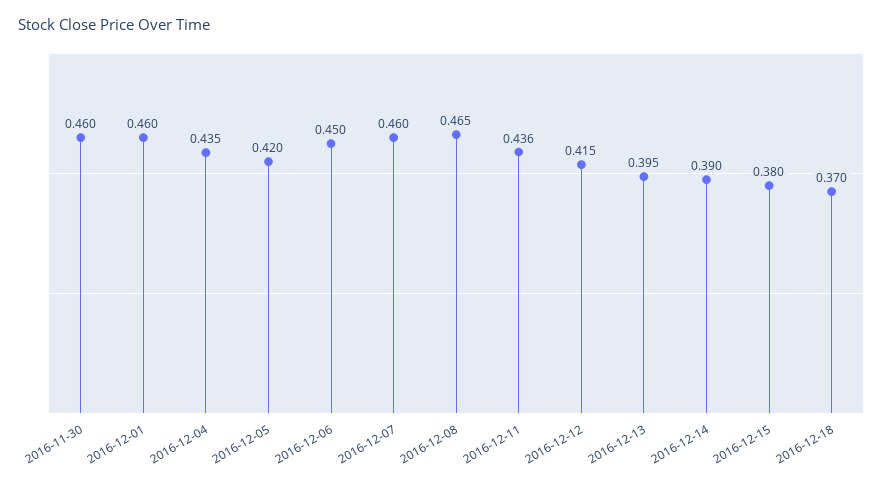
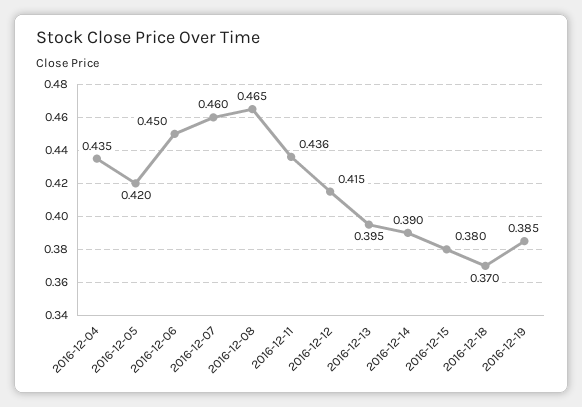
2016-11-30: 0.46 -> none
2016-12-01: 0.46 -> none
2016-12-19: none -> 0.385

